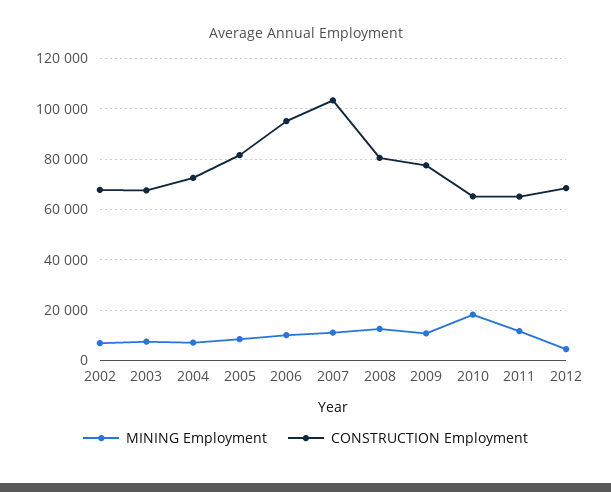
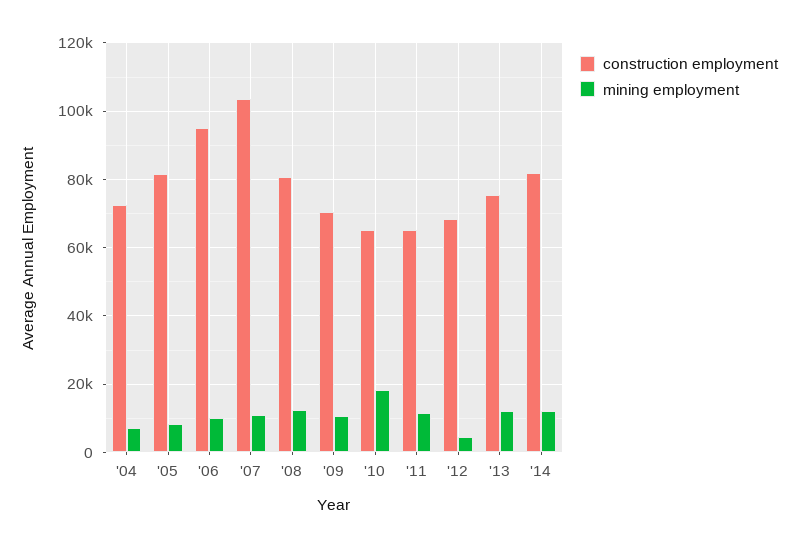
MINING Employment, 2002: 7500 -> none
CONSTRUCTION Employment, 2002: 67500 -> none
MINING Employment, 2003: 7500 -> none
CONSTRUCTION Employment, 2003: 67500 -> none
CONSTRUCTION Employment, 2009: 77500 -> 70000
CONSTRUCTION Employment, '13: none -> 76000
MINING Employment, '13: none -> 12000
CONSTRUCTION Employment, '14: none -> 82000
MINING Employment, '14: none -> 12000

